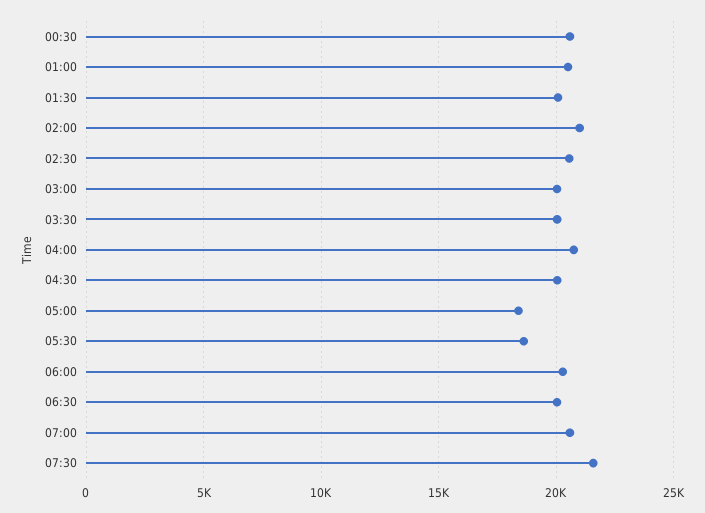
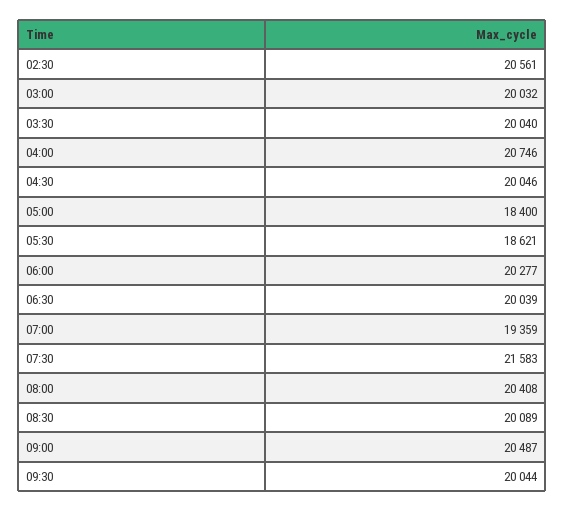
00:30: 20500 -> none
01:00: 20500 -> none
01:30: 20000 -> none
02:00: 21000 -> none
07:00: 20500 -> 19359
08:00: none -> 20408
08:30: none -> 20089
09:00: none -> 20487
09:30: none -> 20044

